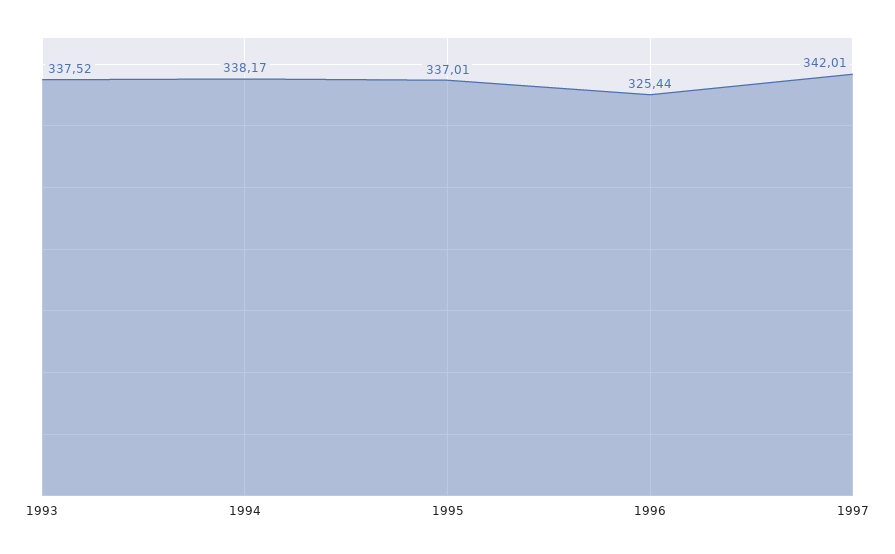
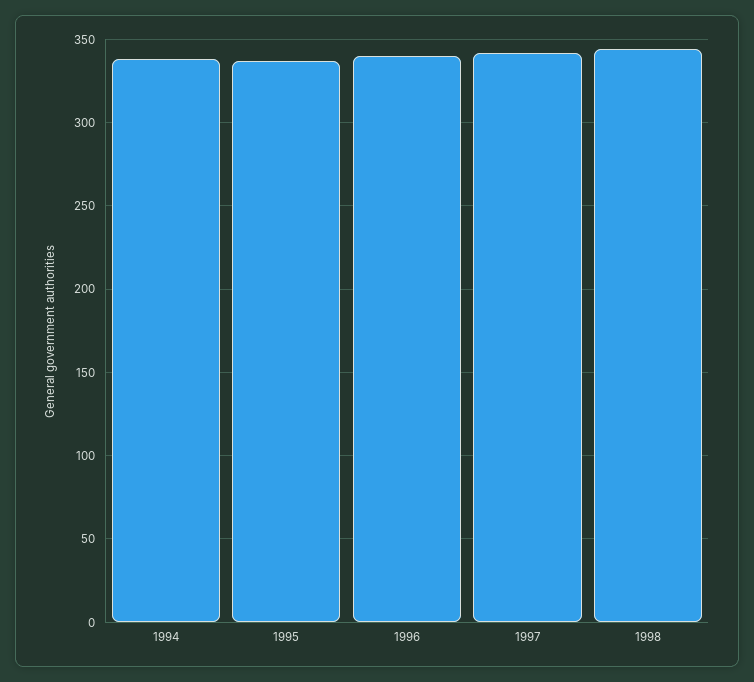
1993: 337.52 -> none
1996: 325.44 -> 340
1998: none -> 345

